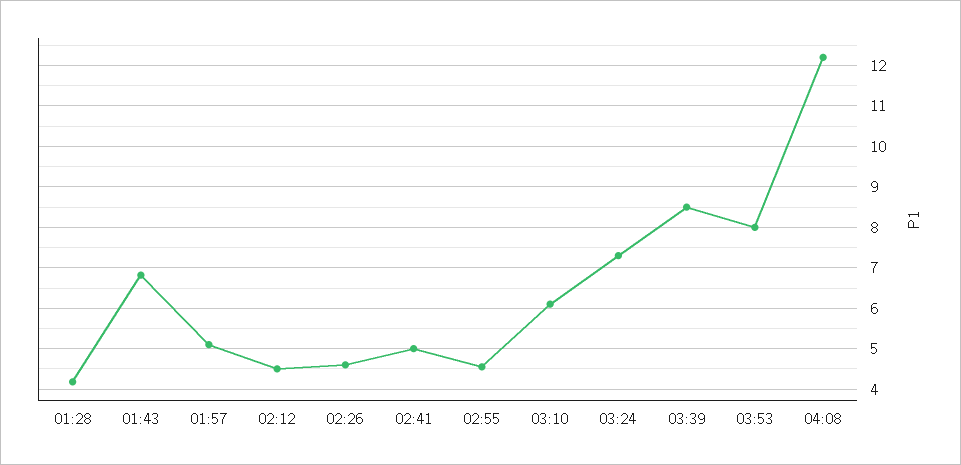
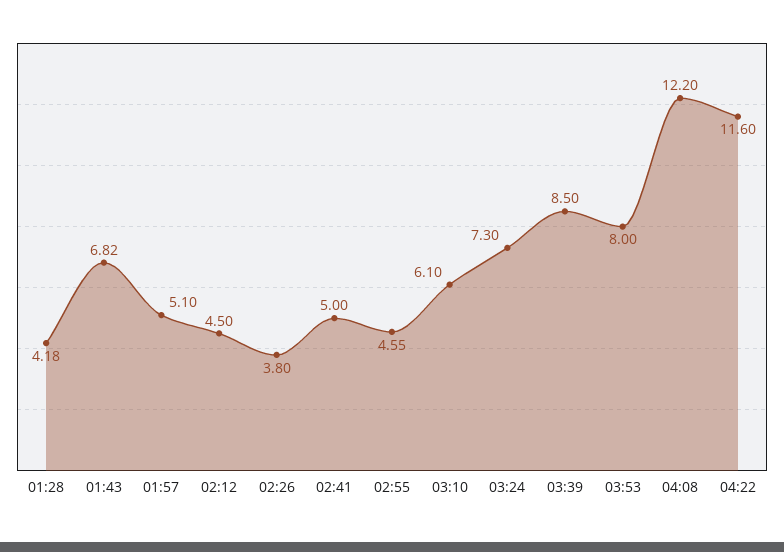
02:26: 4.6 -> 3.8
04:22: none -> 11.6

